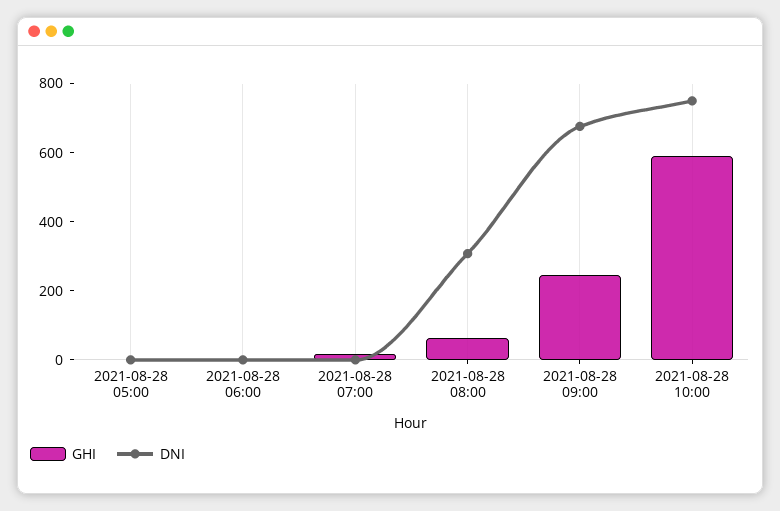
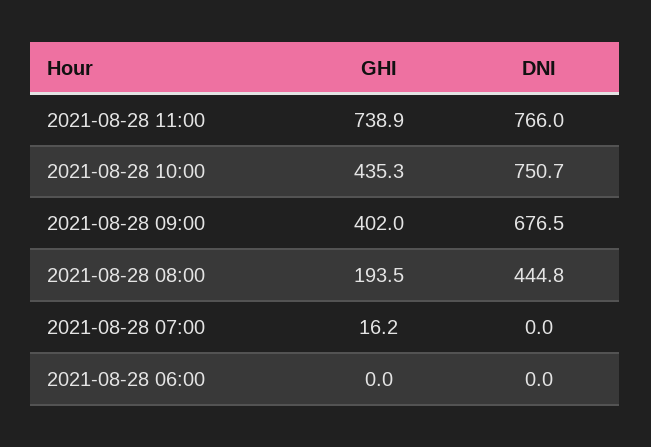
GHI, 2021-08-28 05:00: 0 -> none
DNI, 2021-08-28 05:00: 0 -> none
GHI, 2021-08-28 08:00: 50 -> 193.5
DNI, 2021-08-28 08:00: 300 -> 444.8
GHI, 2021-08-28 09:00: 250 -> 402
GHI, 2021-08-28 10:00: 600 -> 435.3
GHI, 2021-08-28 11:00: none -> 738.9
DNI, 2021-08-28 11:00: none -> 766

